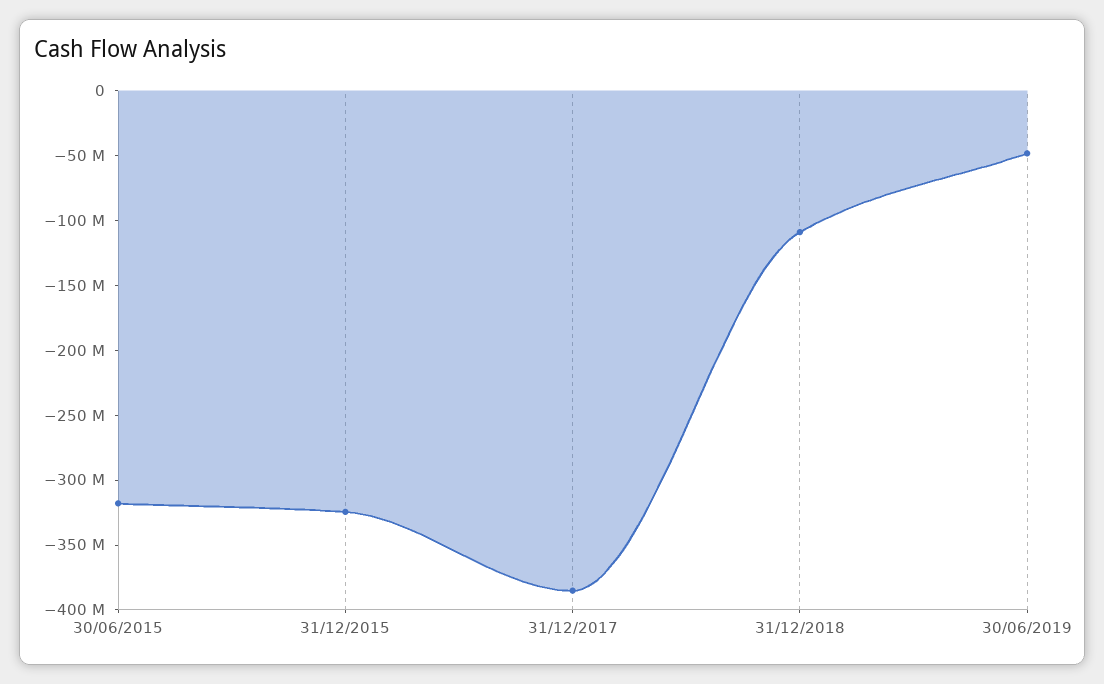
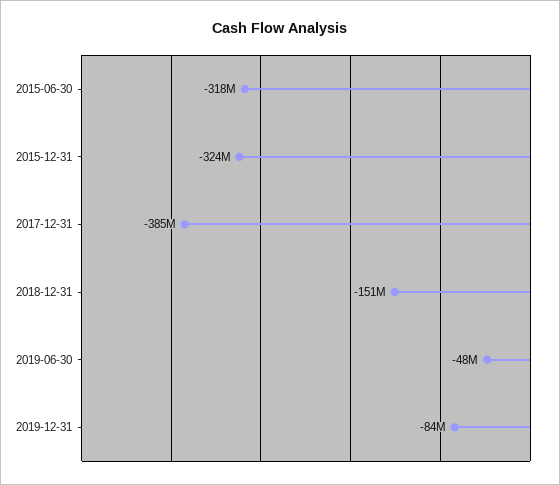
31/12/2018: -110000000 -> -151000000
2019-12-31: none -> -84000000

